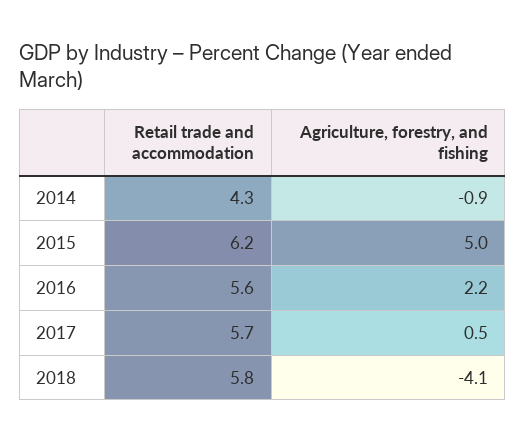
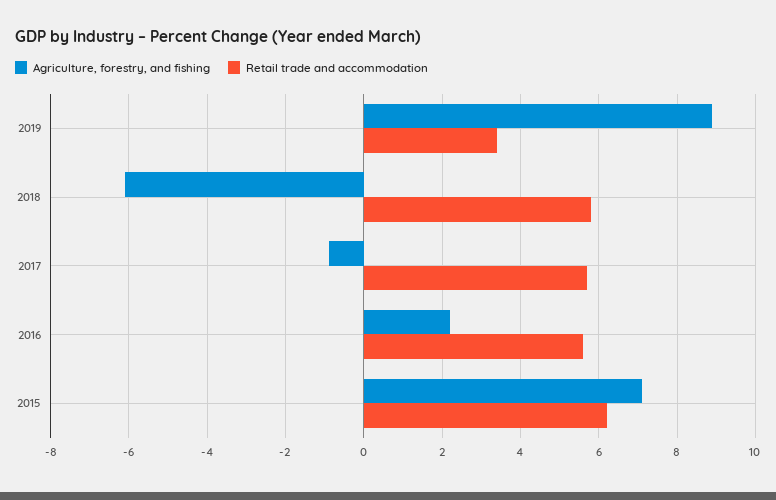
Retail trade and accommodation, 2014: 4.3 -> none
Agriculture, forestry, and fishing, 2014: -0.9 -> none
Agriculture, forestry, and fishing, 2015: 5 -> 7
Agriculture, forestry, and fishing, 2017: 0.5 -> -1
Agriculture, forestry, and fishing, 2018: -4.1 -> -6
Agriculture, forestry, and fishing, 2019: none -> 9
Retail trade and accommodation, 2019: none -> 3.5

